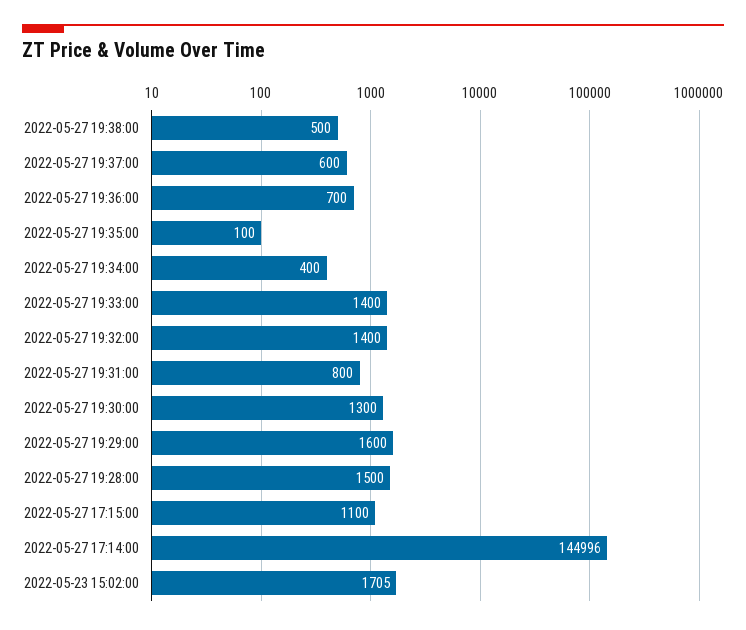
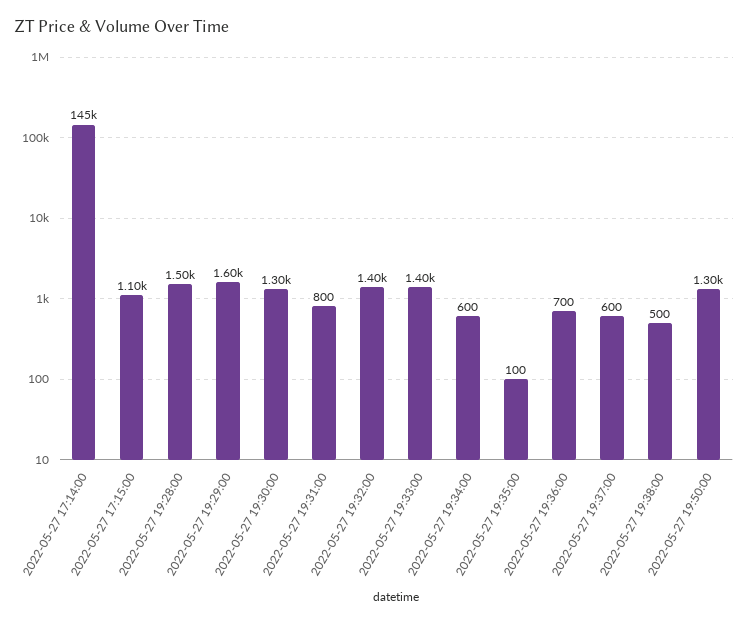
2022-05-27 19:34:00: 400 -> 600
2022-05-23 15:02:00: 1705 -> none
2022-05-27 19:50:00: none -> 1300

